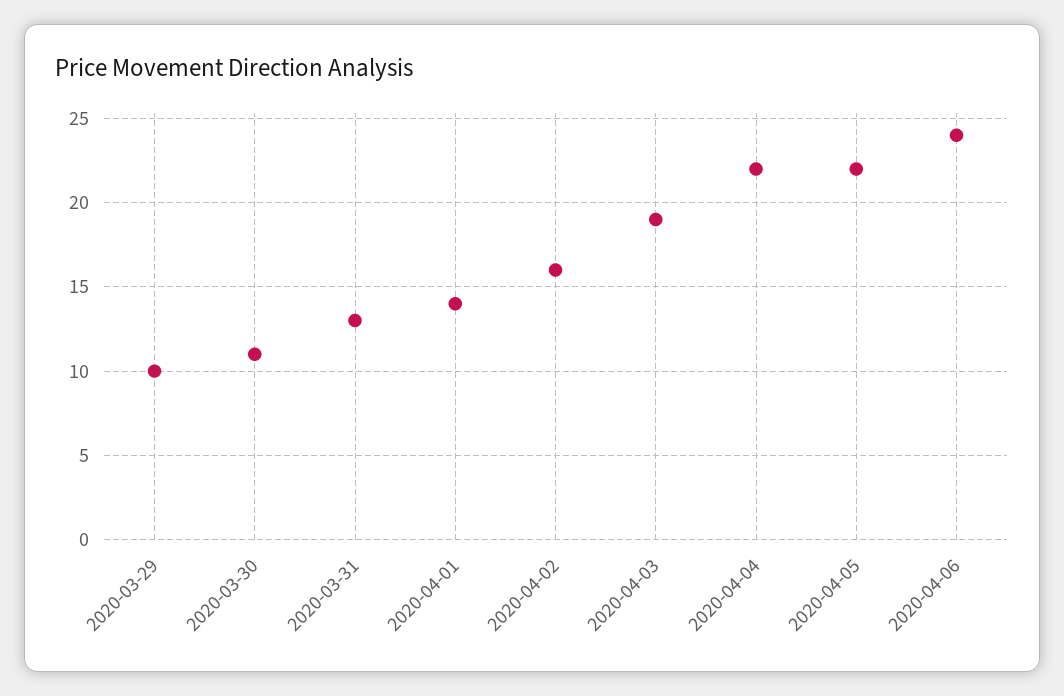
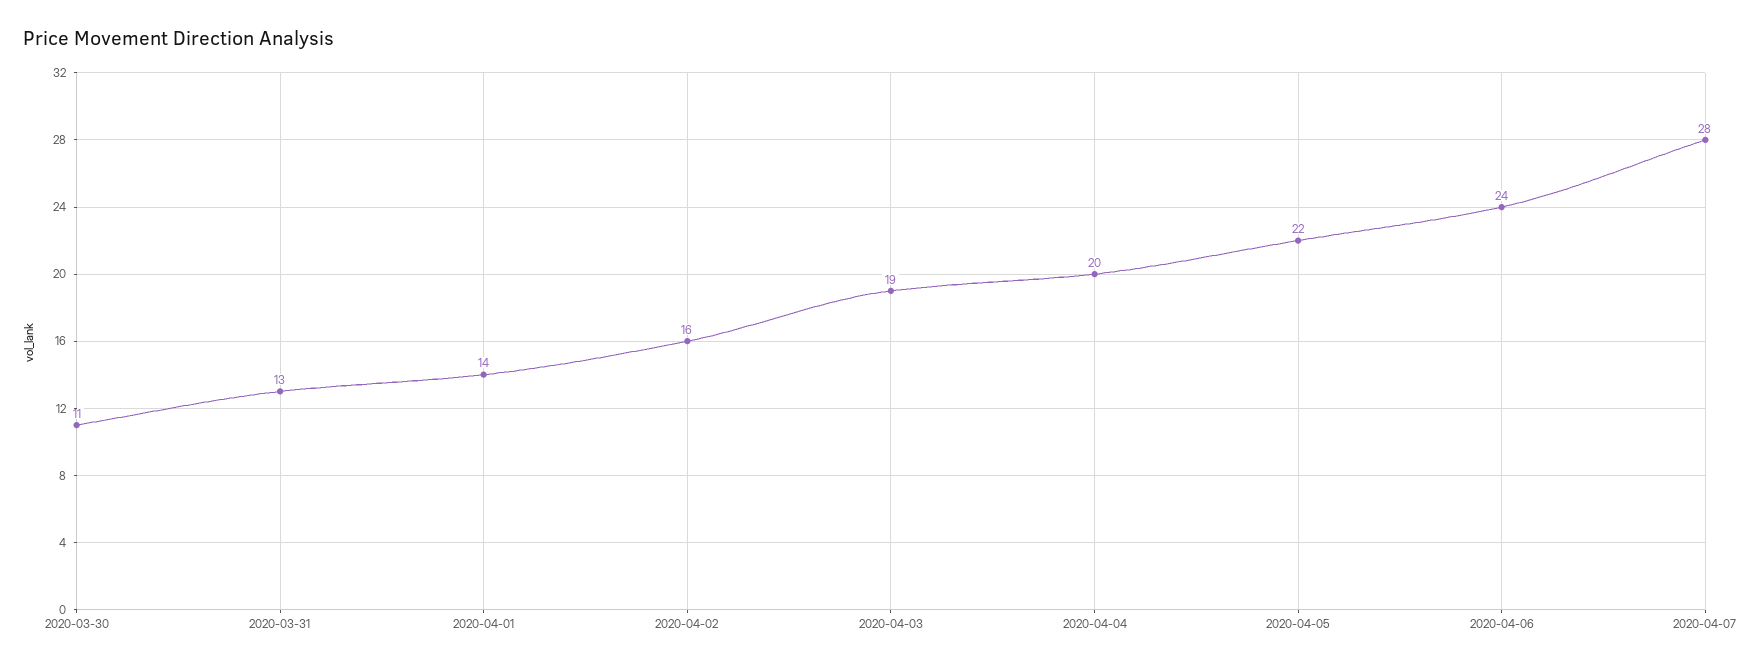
2020-03-29: 10 -> none
2020-04-04: 22 -> 20
2020-04-07: none -> 28

